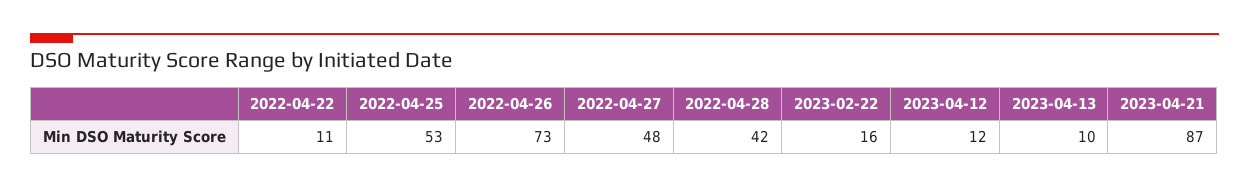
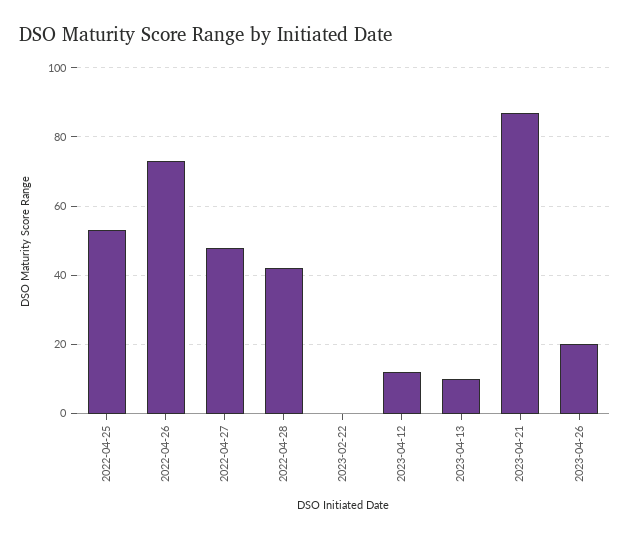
2022-04-22: 11 -> none
2023-02-22: 16 -> 0
2023-04-26: none -> 20

